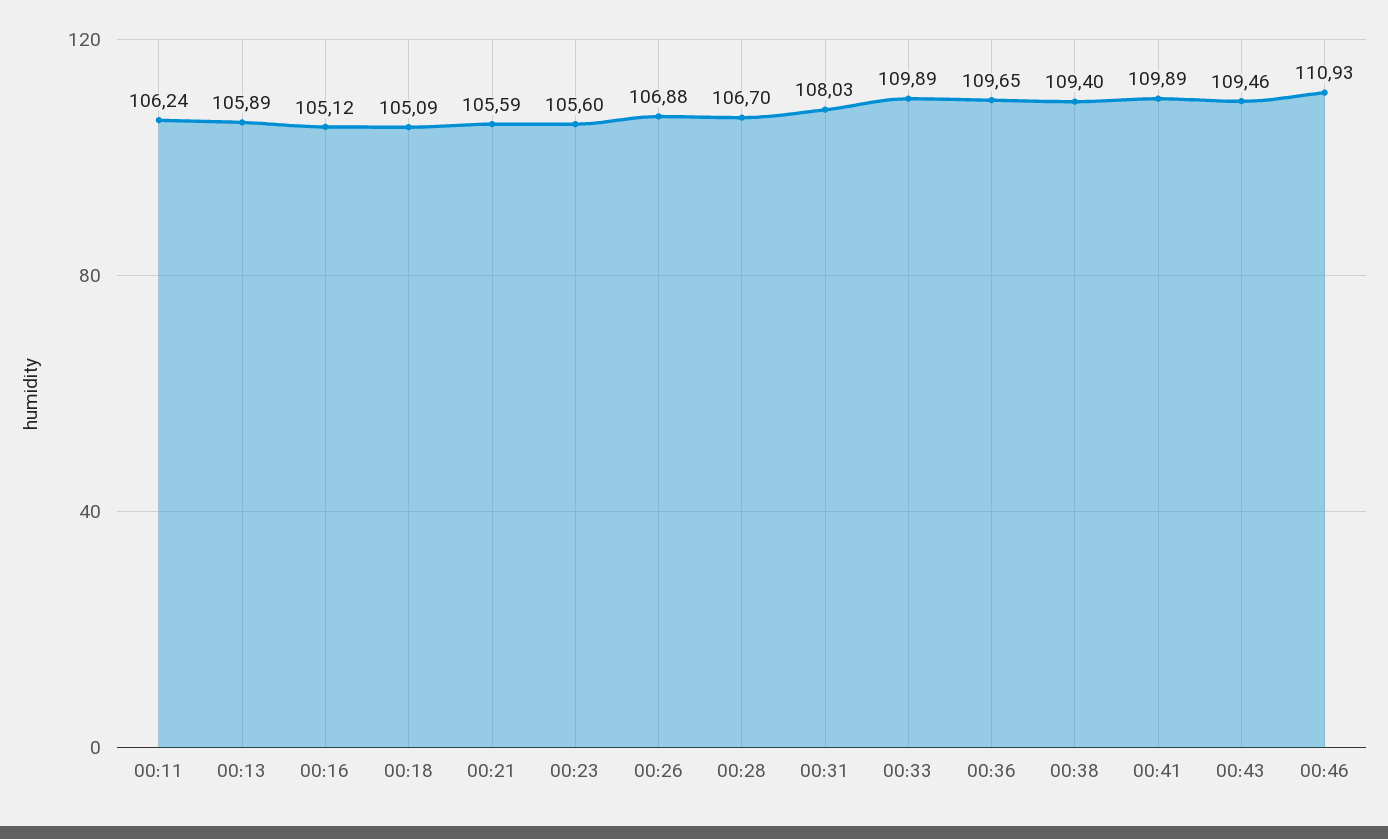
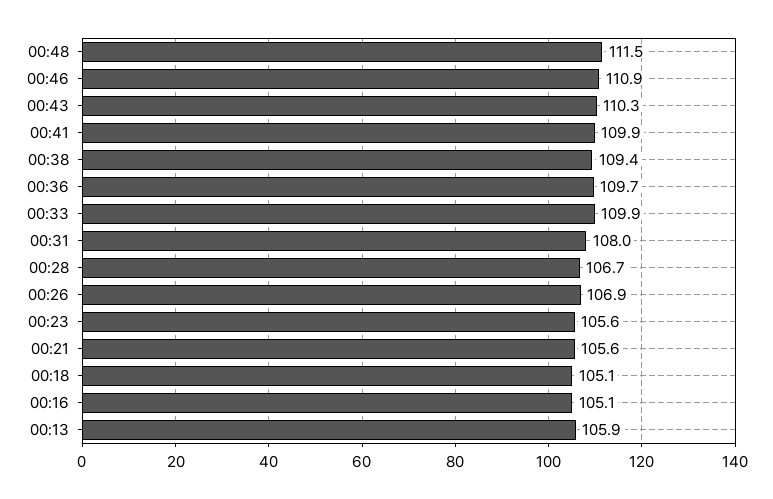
00:11: 106.24 -> none
00:43: 109.46 -> 110.3
00:48: none -> 111.5

